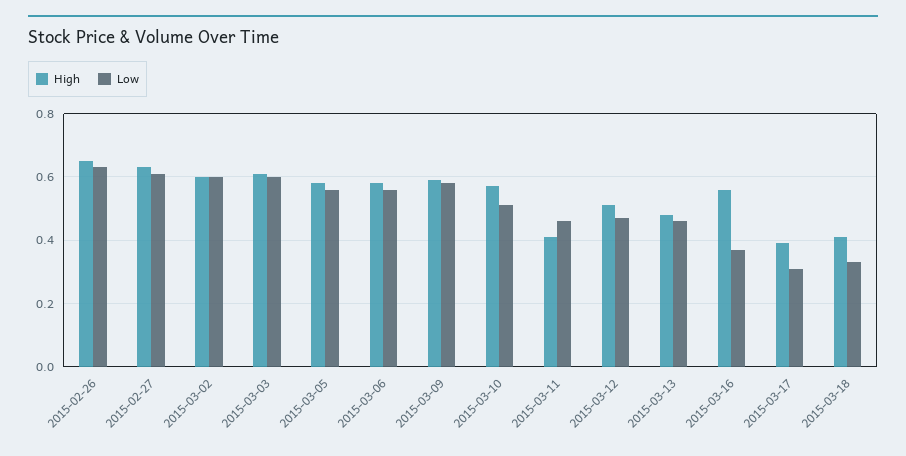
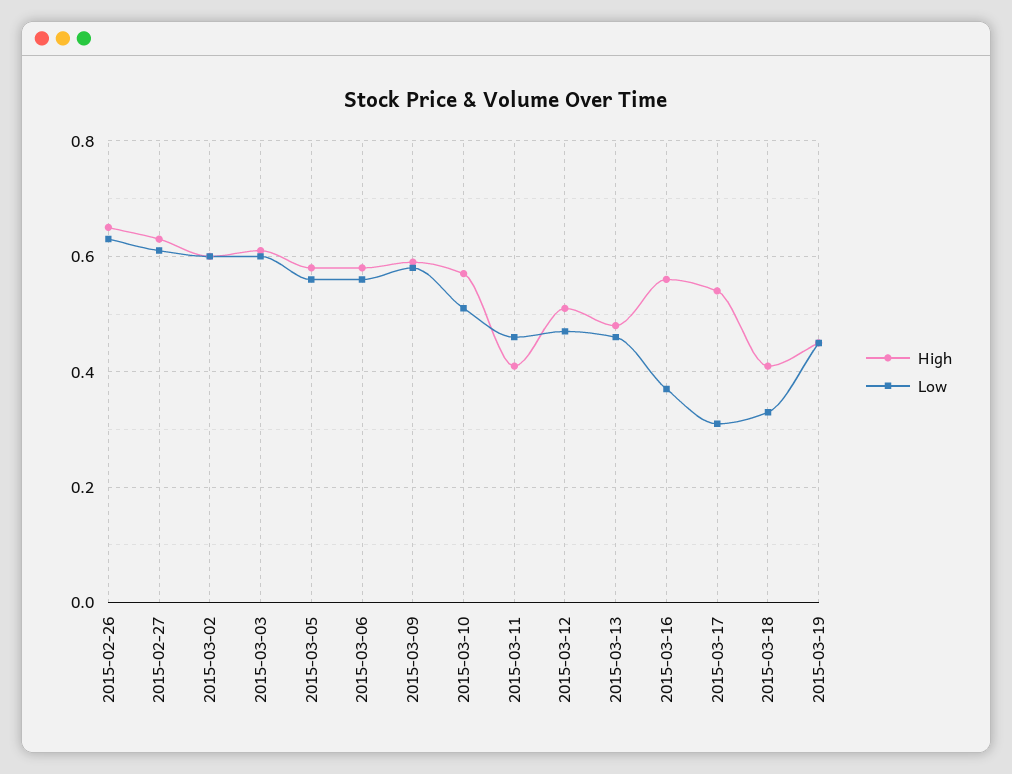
High, 2015-03-17: 0.4 -> 0.55
High, 2015-03-19: none -> 0.45
Low, 2015-03-19: none -> 0.45

